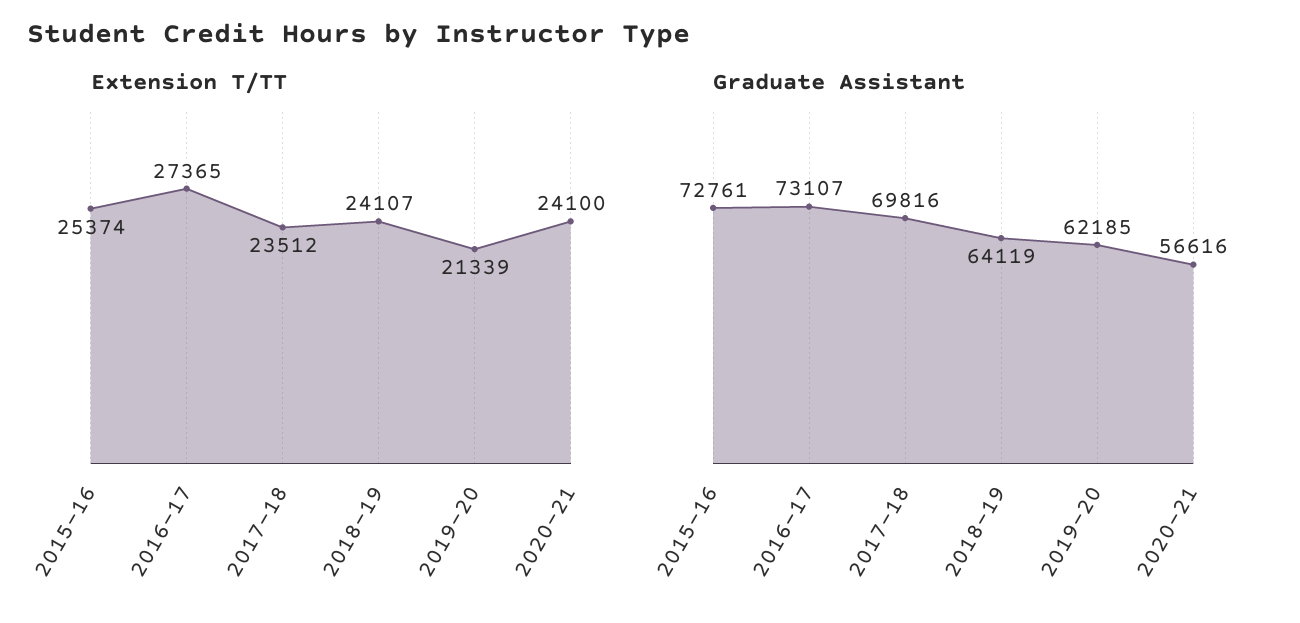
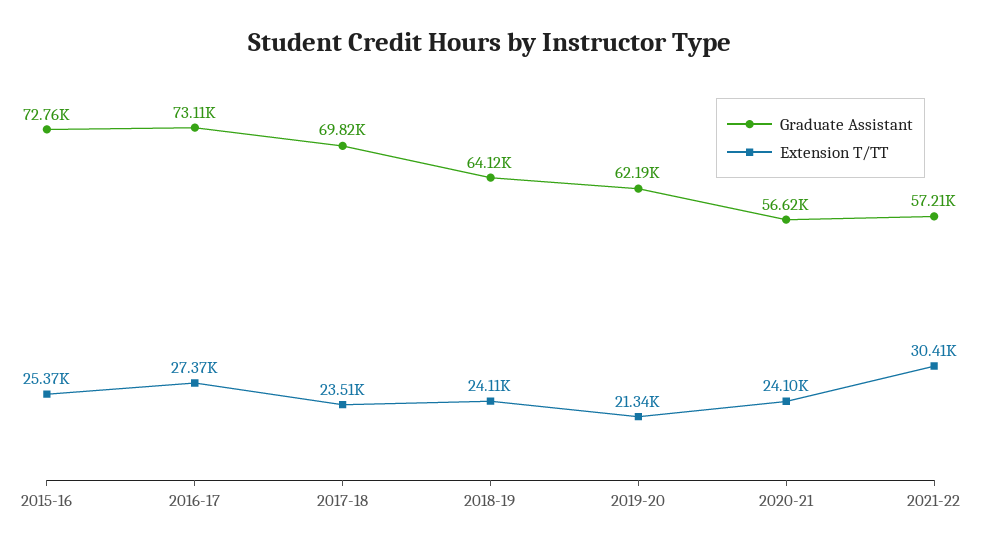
Graduate Assistant, 2021-22: none -> 57210
Extension T/TT, 2021-22: none -> 30410

